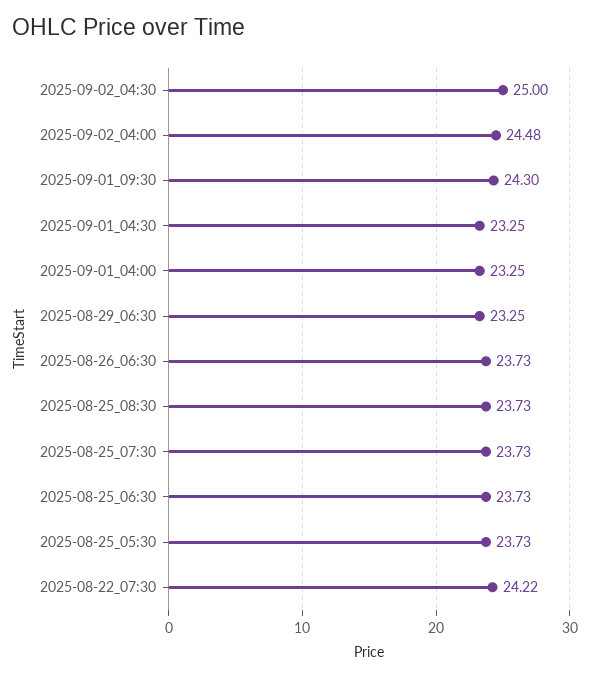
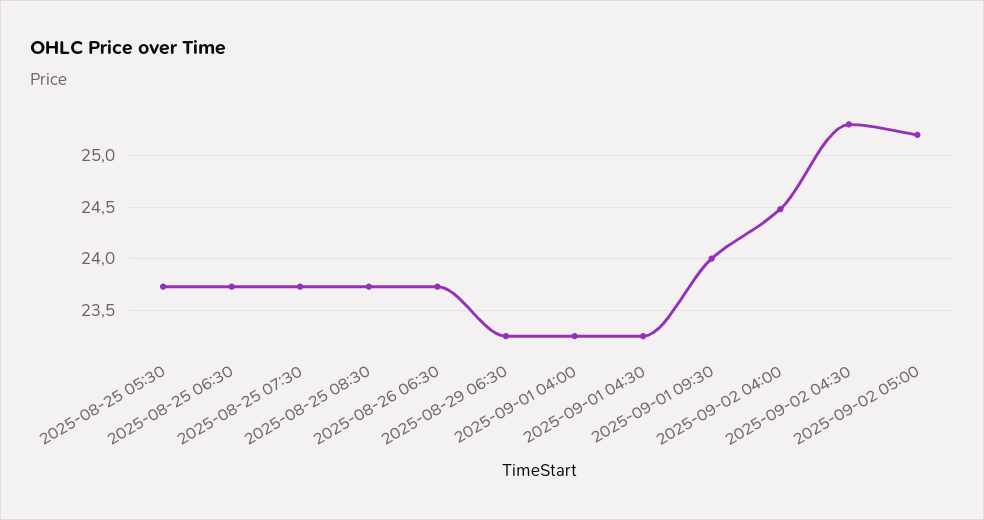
2025-09-02_04:30: 25 -> 25.3
2025-09-01_09:30: 24.3 -> 24
2025-08-22_07:30: 24.22 -> none
2025-09-02 05:00: none -> 25.2

